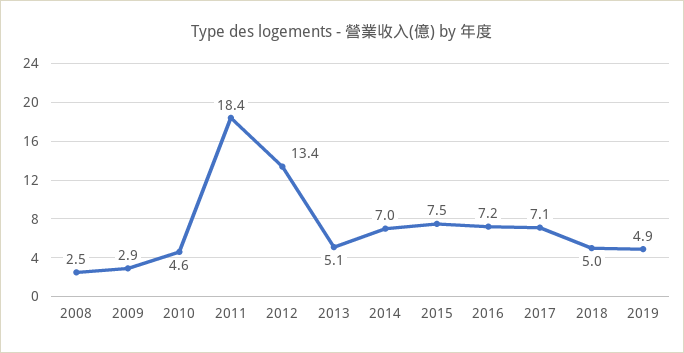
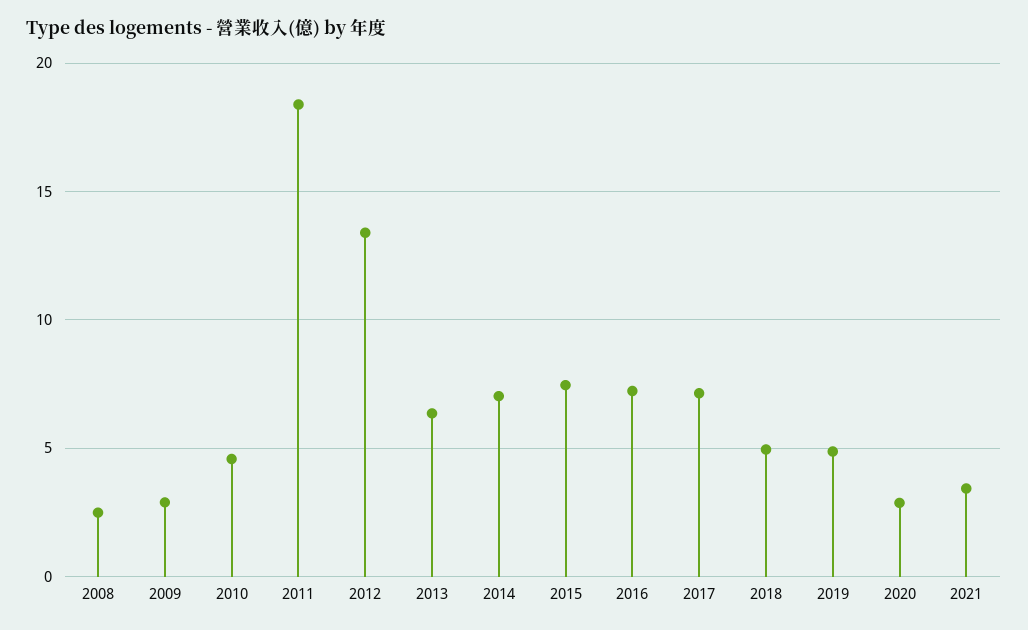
2013: 5.1 -> 6.5
2020: none -> 3
2021: none -> 3.5

